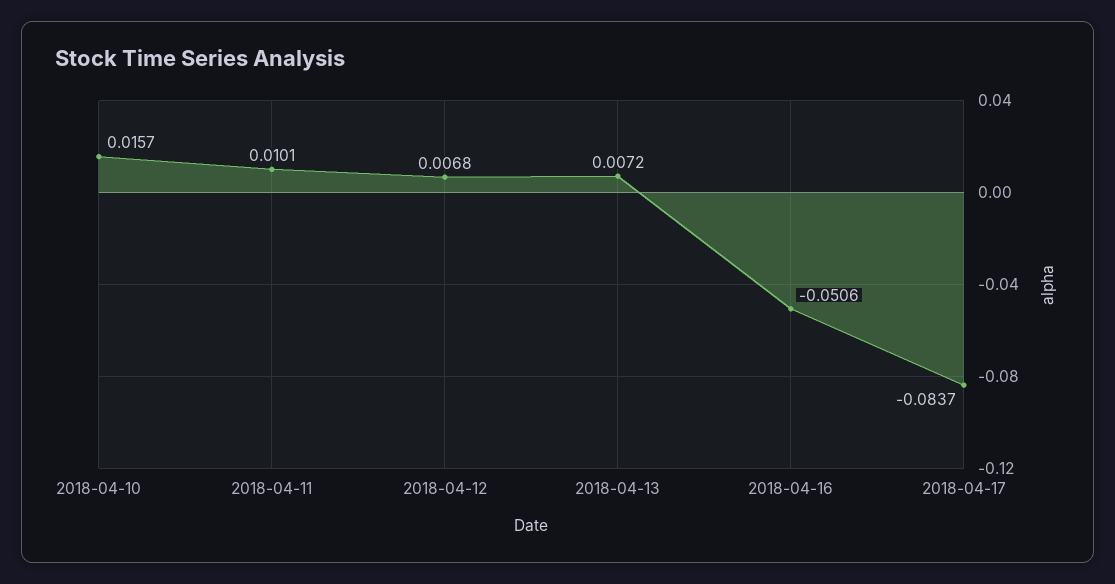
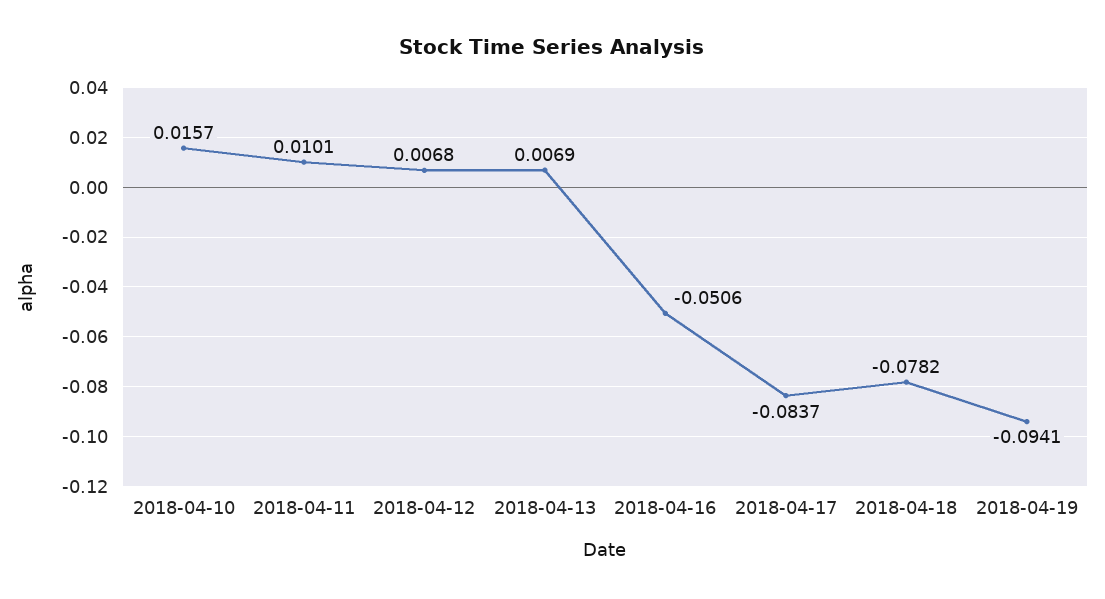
2018-04-13: 0.0072 -> 0.0069
2018-04-18: none -> -0.0782
2018-04-19: none -> -0.0941

